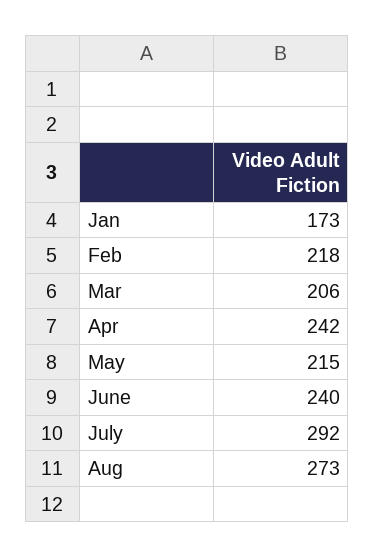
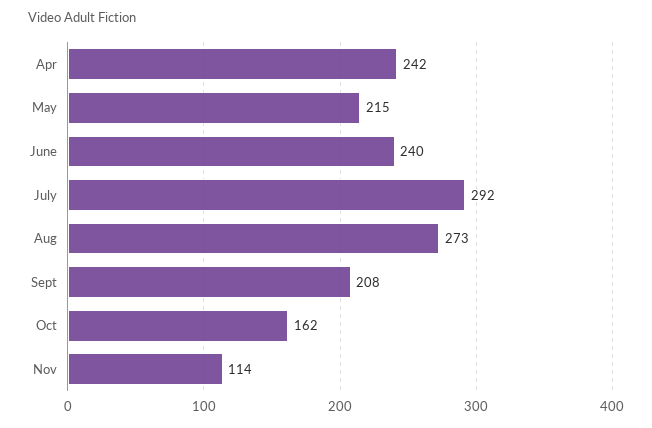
Jan: 173 -> none
Feb: 218 -> none
Mar: 206 -> none
Sept: none -> 208
Oct: none -> 162
Nov: none -> 114

